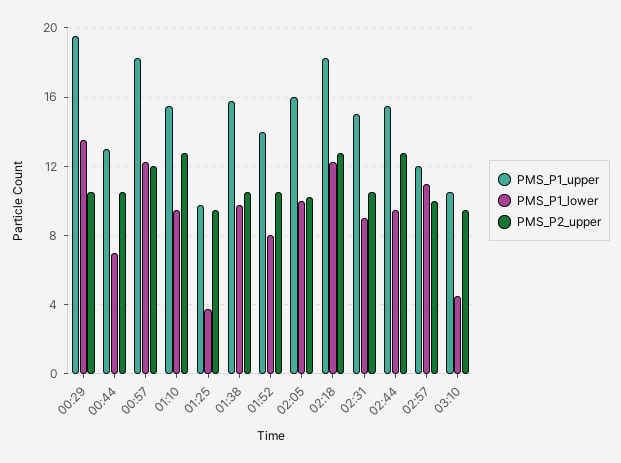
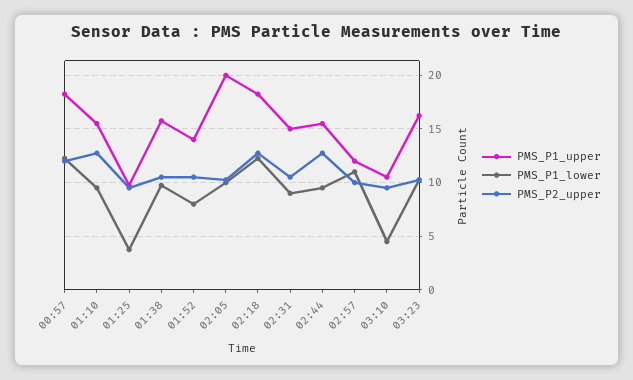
PMS_P1_upper, 00:29: 19.5 -> none
PMS_P1_lower, 00:29: 13.5 -> none
PMS_P2_upper, 00:29: 10.5 -> none
PMS_P1_upper, 00:44: 13 -> none
PMS_P1_lower, 00:44: 7 -> none
PMS_P2_upper, 00:44: 10.5 -> none
PMS_P1_upper, 02:05: 16 -> 20
PMS_P1_upper, 03:23: none -> 16
PMS_P1_lower, 03:23: none -> 10
PMS_P2_upper, 03:23: none -> 10

